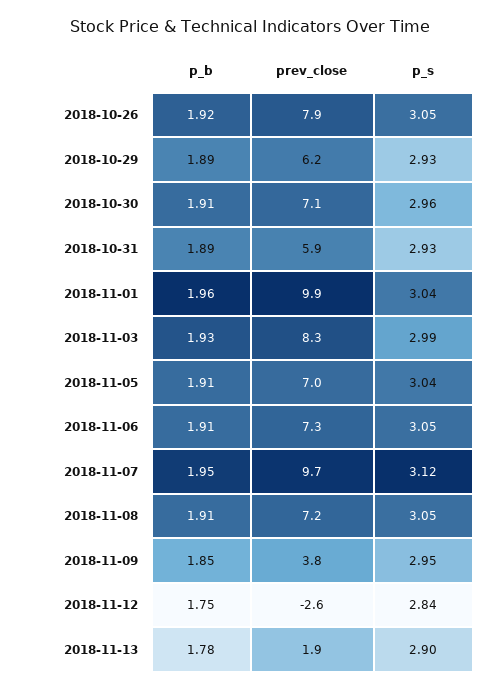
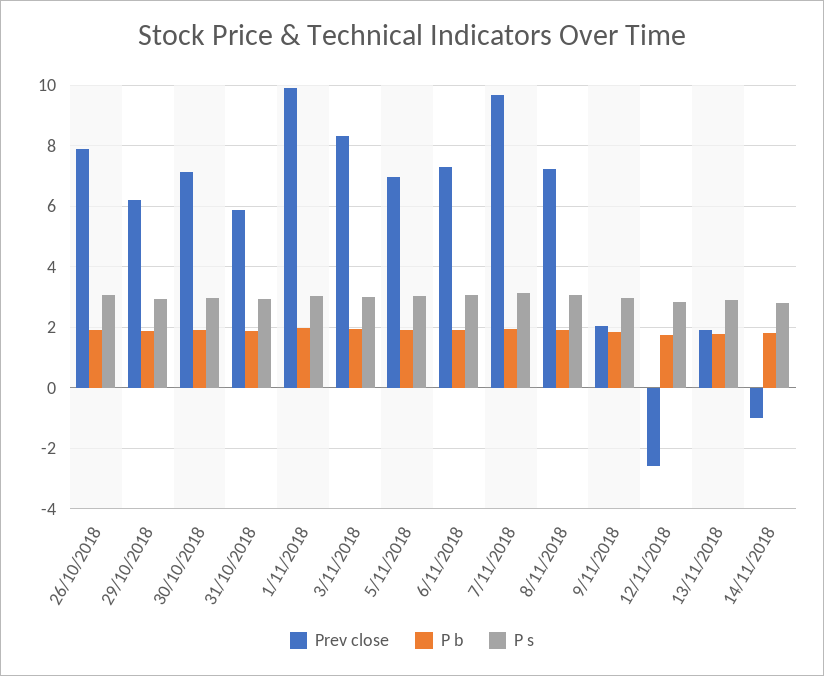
prev_close, 2018-11-09: 3.8 -> 2
prev_close, 14/11/2018: none -> -1
p_b, 14/11/2018: none -> 1.8
p_s, 14/11/2018: none -> 2.8

